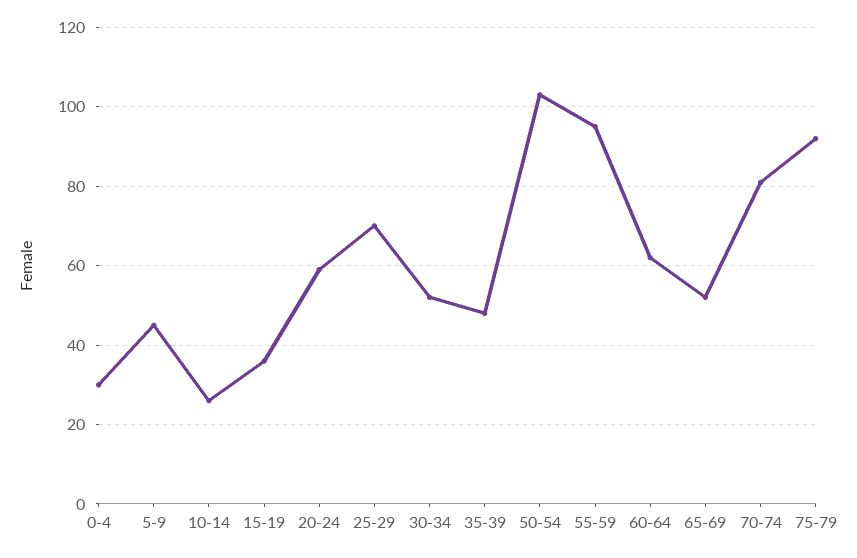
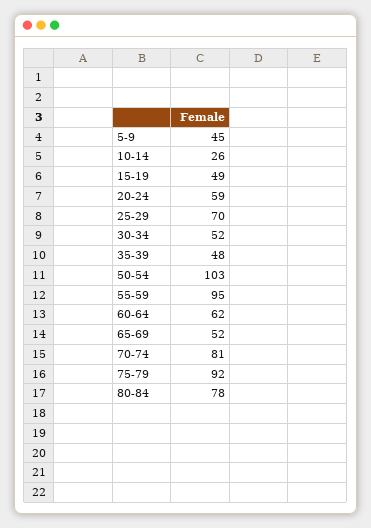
0-4: 30 -> none
15-19: 35 -> 49
80-84: none -> 78

